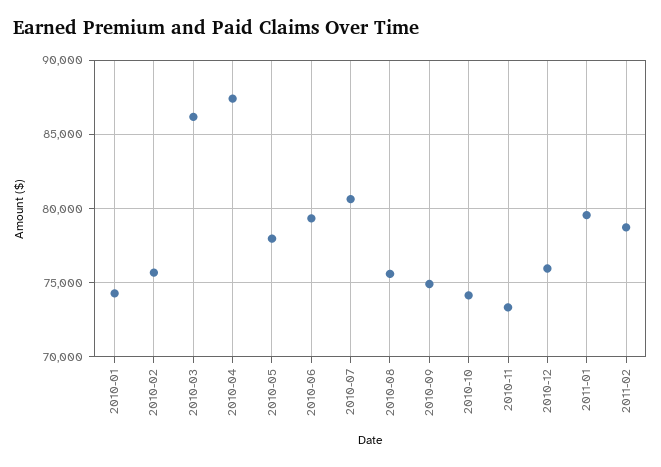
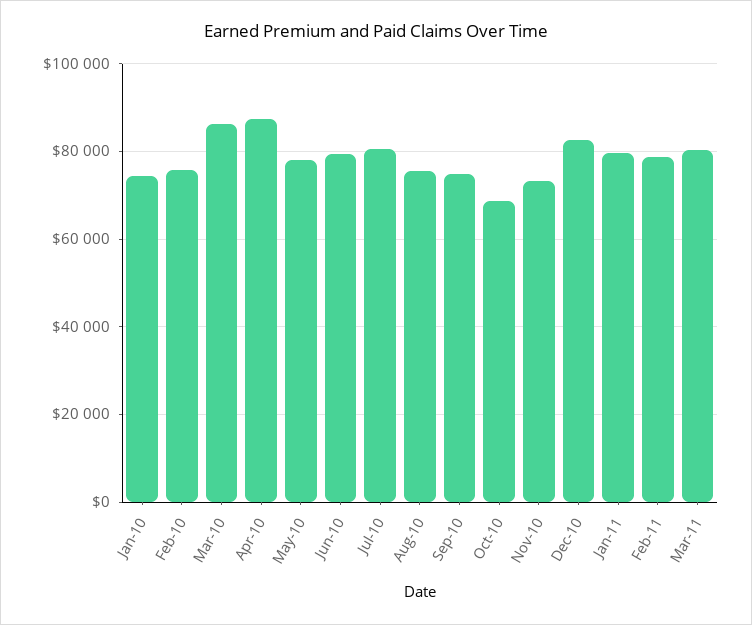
2010-10: 74000 -> 68000
2010-12: 76000 -> 82000
Mar-11: none -> 80000

